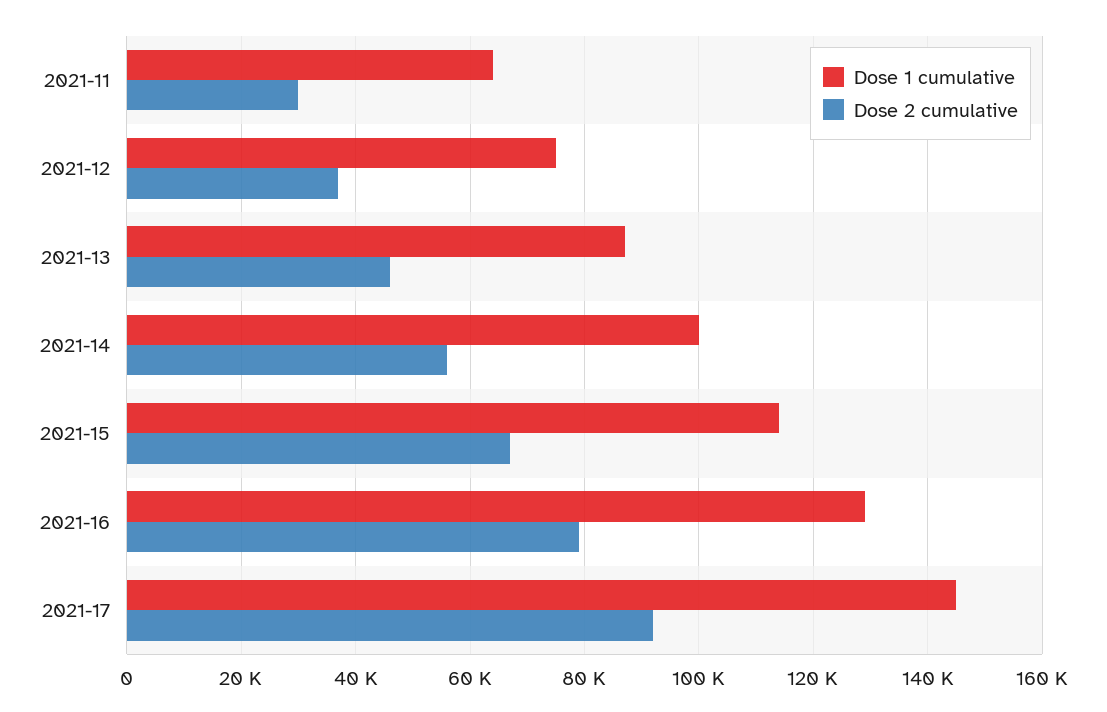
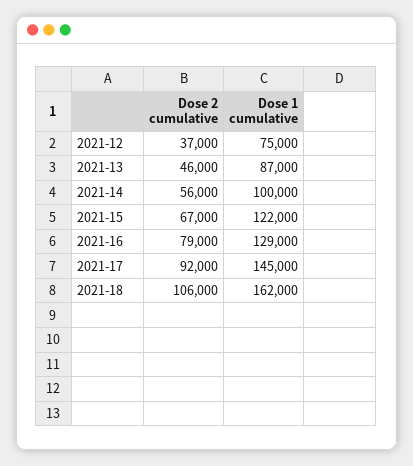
Dose 1 cumulative, 2021-11: 64000 -> none
Dose 2 cumulative, 2021-11: 30000 -> none
Dose 1 cumulative, 2021-15: 114000 -> 122000
Dose 2 cumulative, 2021-18: none -> 106000
Dose 1 cumulative, 2021-18: none -> 162000

